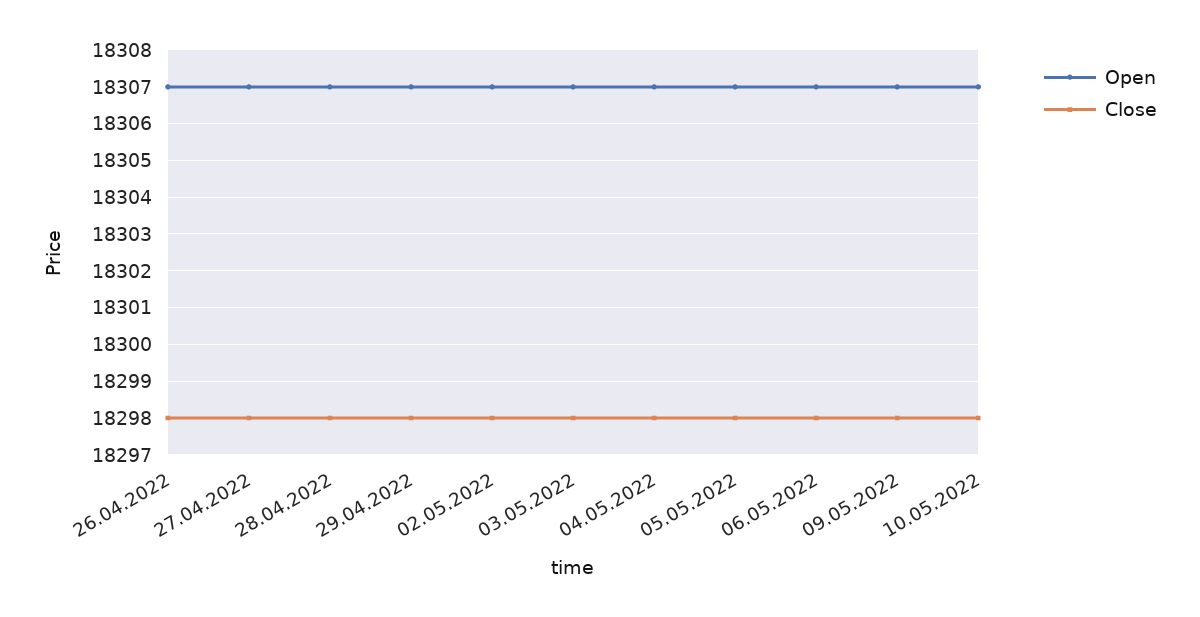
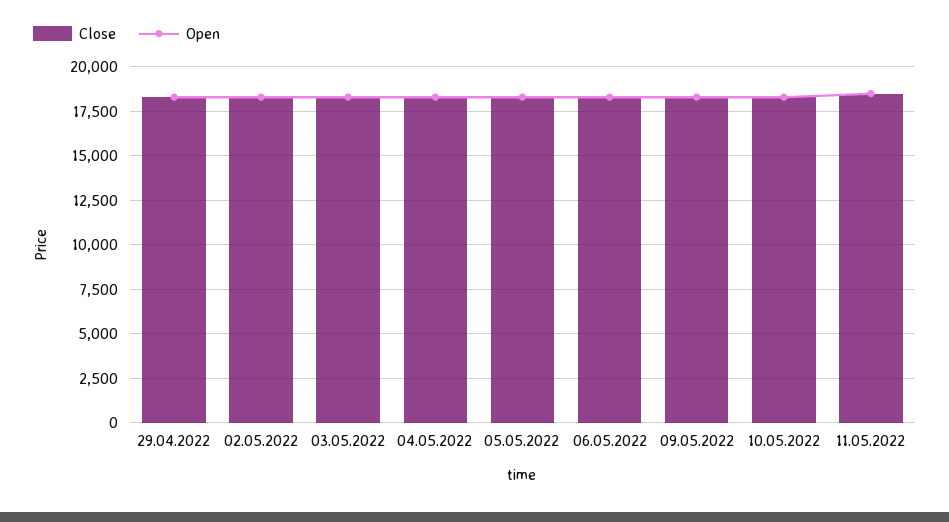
Open, 26.04.2022: 18307 -> none
Close, 26.04.2022: 18298 -> none
Open, 27.04.2022: 18307 -> none
Close, 27.04.2022: 18298 -> none
Open, 28.04.2022: 18307 -> none
Close, 28.04.2022: 18298 -> none
Close, 11.05.2022: none -> 18500
Open, 11.05.2022: none -> 18500

